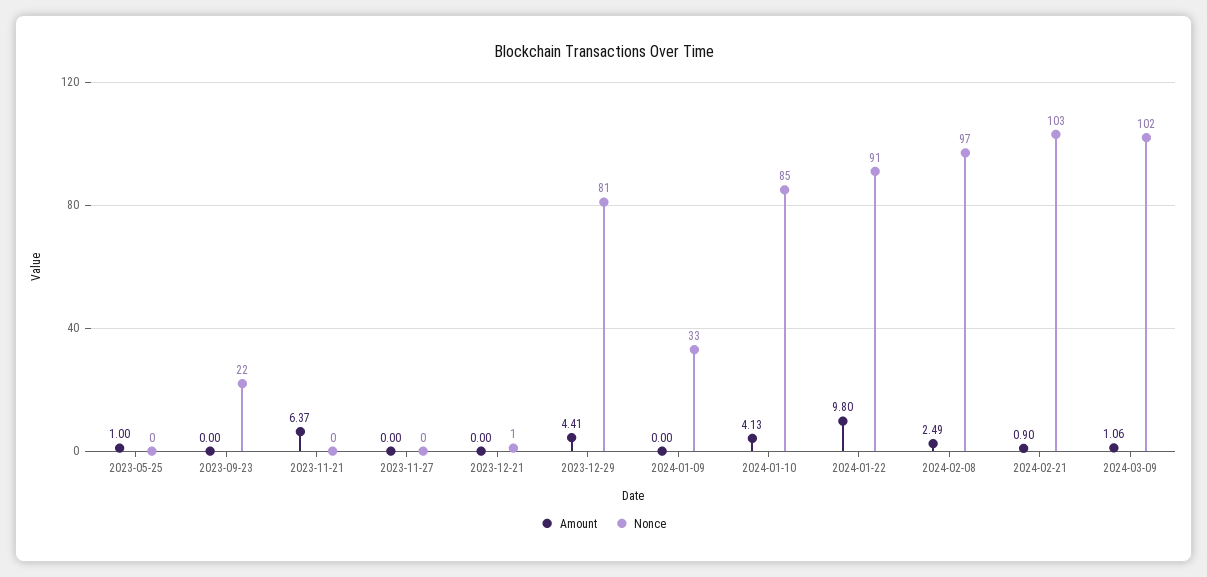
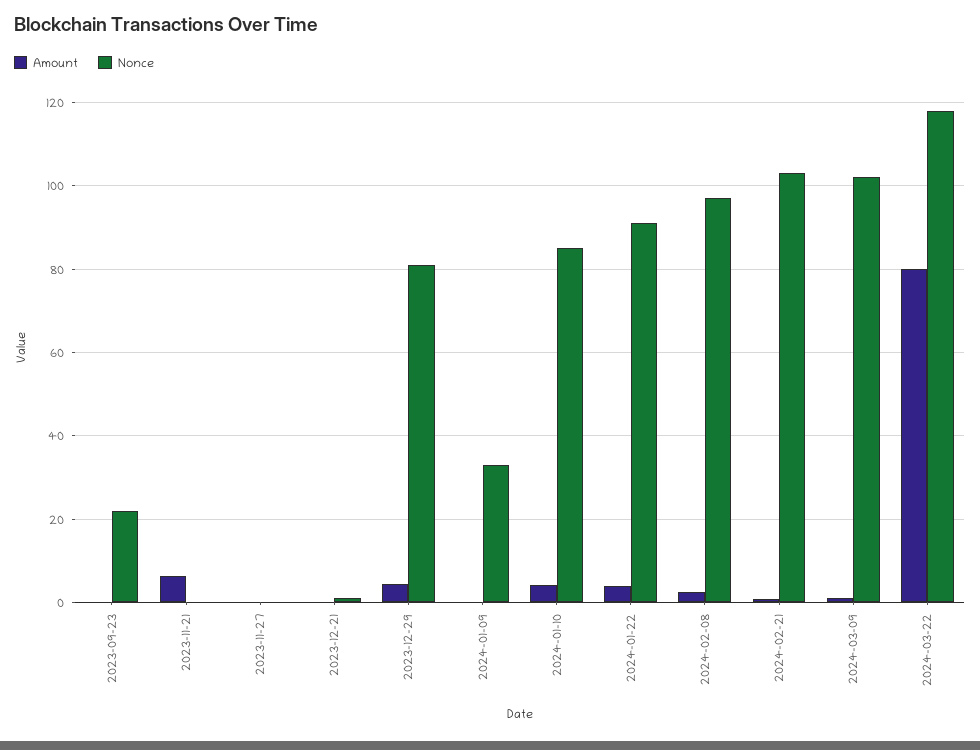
Amount, 2023-05-25: 1 -> none
Nonce, 2023-05-25: 0 -> none
Amount, 2024-01-22: 9.8 -> 4
Amount, 2024-03-22: none -> 80
Nonce, 2024-03-22: none -> 118

